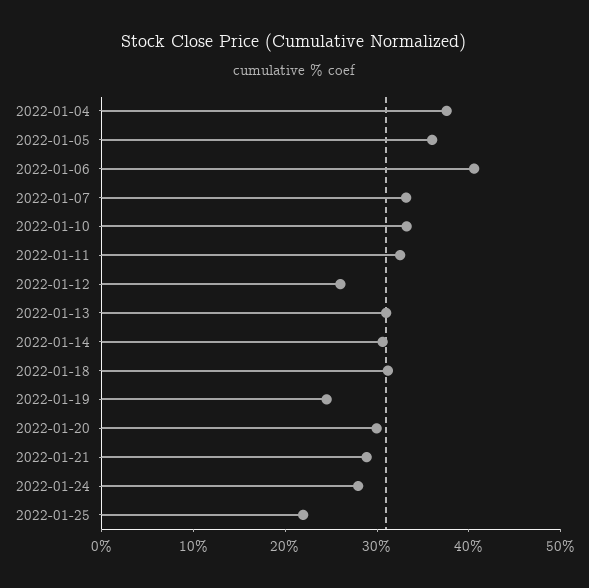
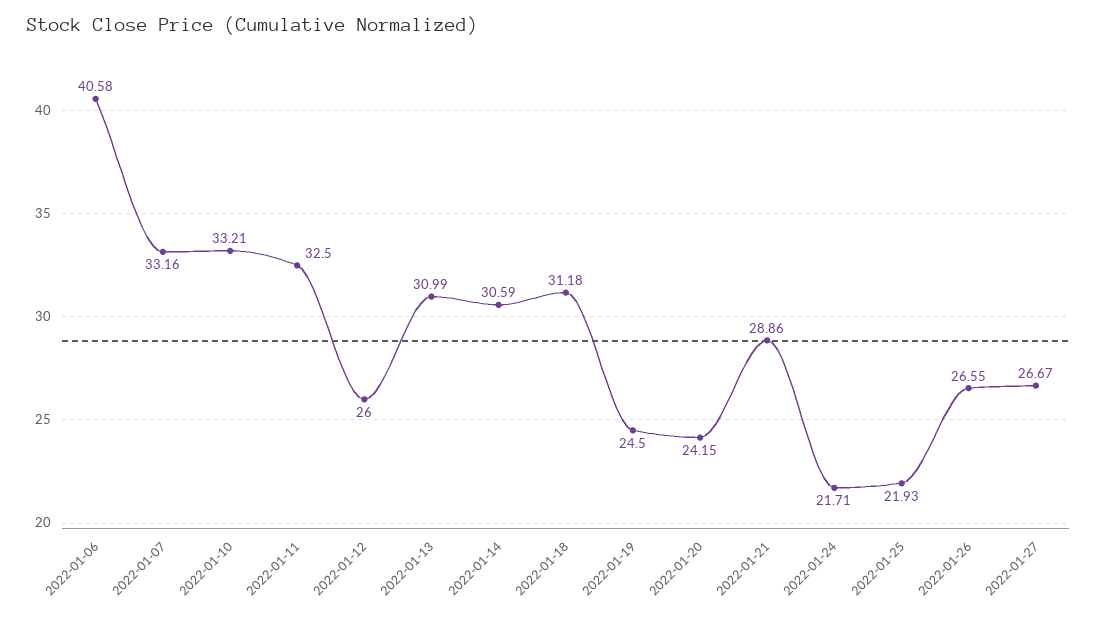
2022-01-04: 38 -> none
2022-01-05: 36 -> none
2022-01-20: 30 -> 24.15
2022-01-24: 28 -> 21.71
2022-01-26: none -> 26.55
2022-01-27: none -> 26.67

